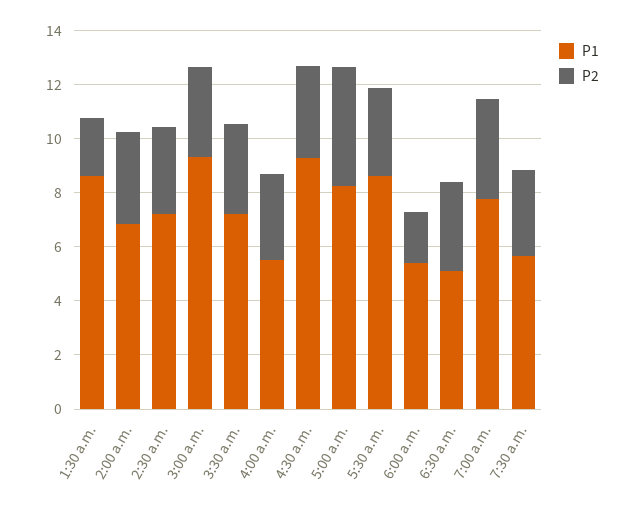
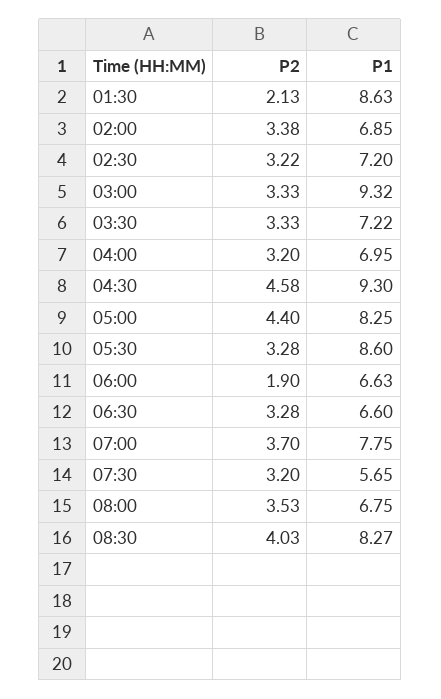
P1, 4:00 a.m.: 5.5 -> 6.95
P2, 4:30 a.m.: 3.5 -> 4.58
P1, 6:00 a.m.: 5.5 -> 6.63
P1, 6:30 a.m.: 5 -> 6.6
P2, 08:00: none -> 3.53
P1, 08:00: none -> 6.75
P2, 08:30: none -> 4.03
P1, 08:30: none -> 8.27

